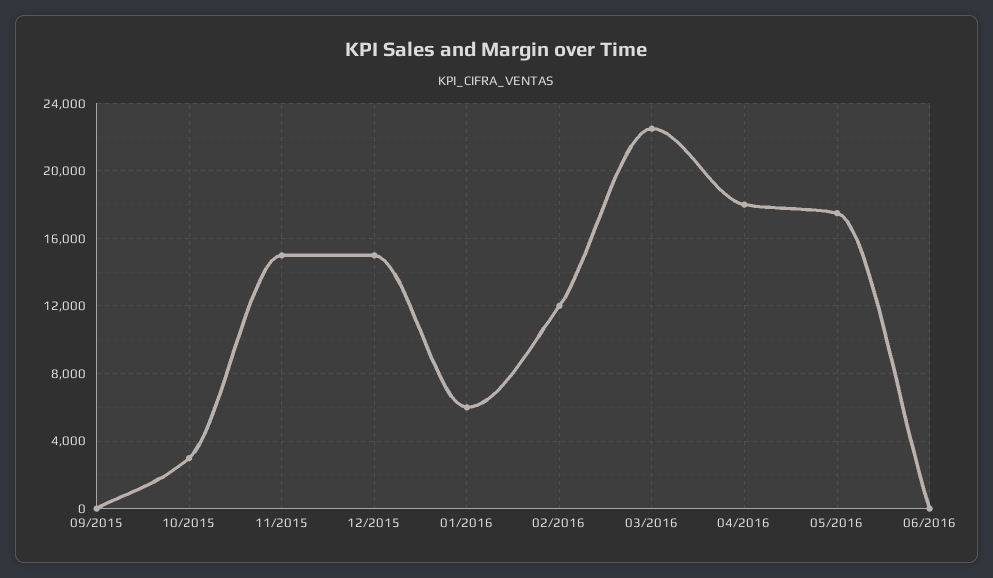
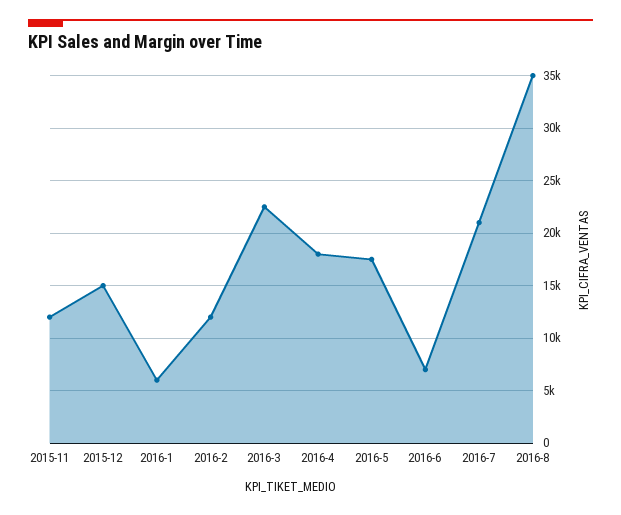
09/2015: 0 -> none
10/2015: 3000 -> none
11/2015: 15000 -> 12000
06/2016: 0 -> 7000
2016-7: none -> 21000
2016-8: none -> 35000

